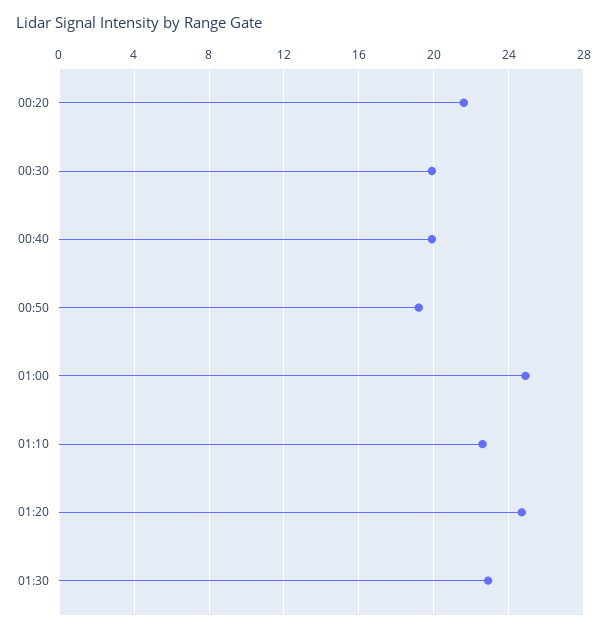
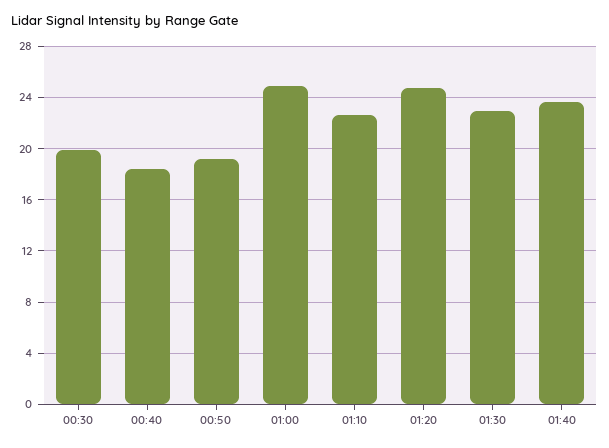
00:20: 21.5 -> none
00:40: 20 -> 18.5
01:40: none -> 23.5

